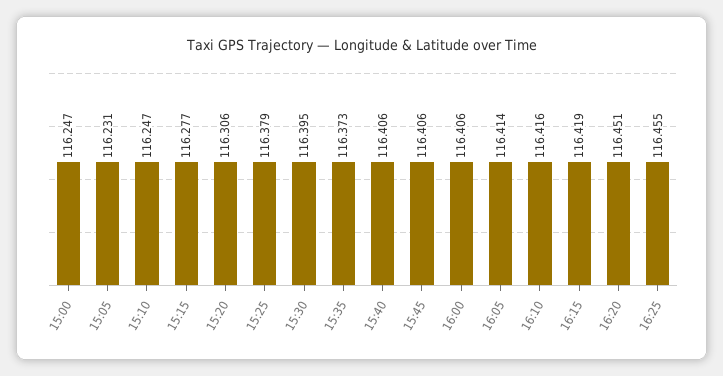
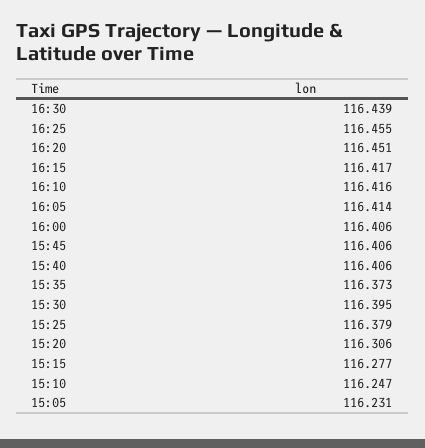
15:00: 116.247 -> none
16:15: 116.419 -> 116.417
16:30: none -> 116.439

